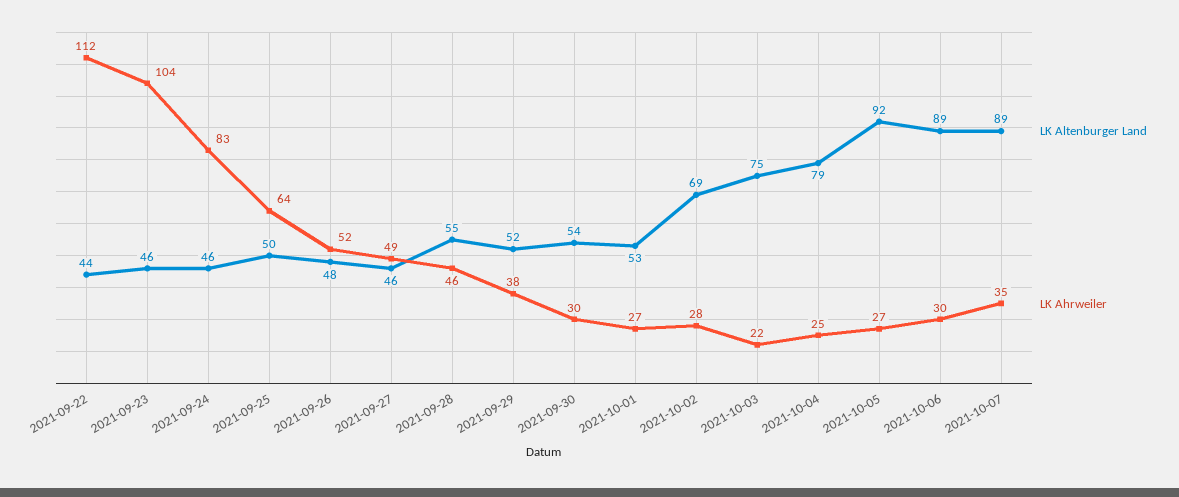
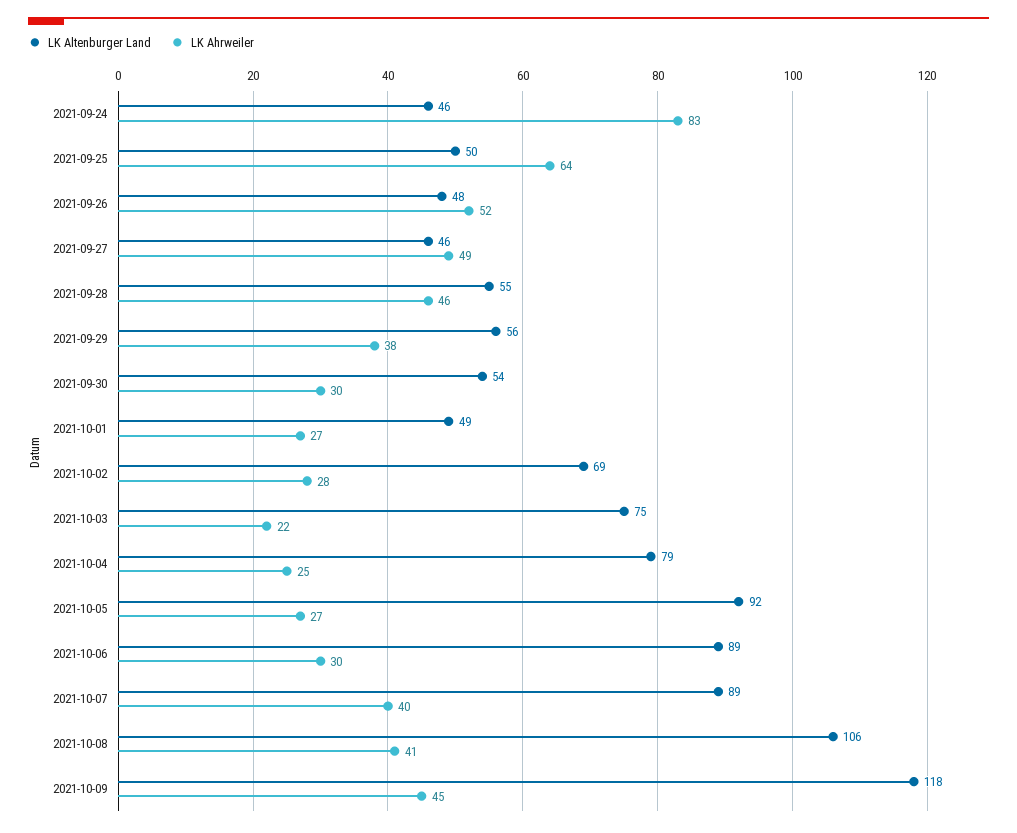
LK Altenburger Land, 2021-09-22: 44 -> none
LK Ahrweiler, 2021-09-22: 112 -> none
LK Altenburger Land, 2021-09-23: 46 -> none
LK Ahrweiler, 2021-09-23: 104 -> none
LK Altenburger Land, 2021-09-29: 52 -> 56
LK Altenburger Land, 2021-10-01: 53 -> 49
LK Ahrweiler, 2021-10-07: 35 -> 40
LK Altenburger Land, 2021-10-08: none -> 106
LK Ahrweiler, 2021-10-08: none -> 41
LK Altenburger Land, 2021-10-09: none -> 118
LK Ahrweiler, 2021-10-09: none -> 45

